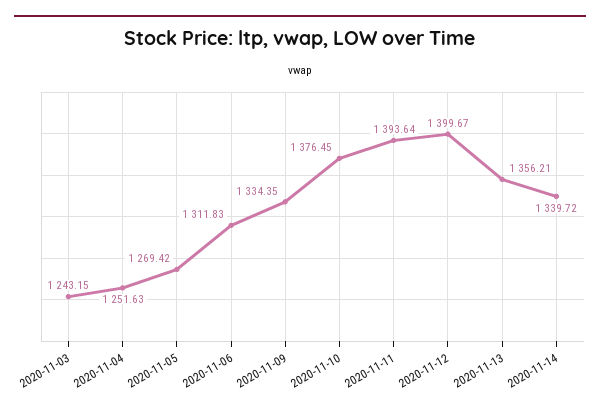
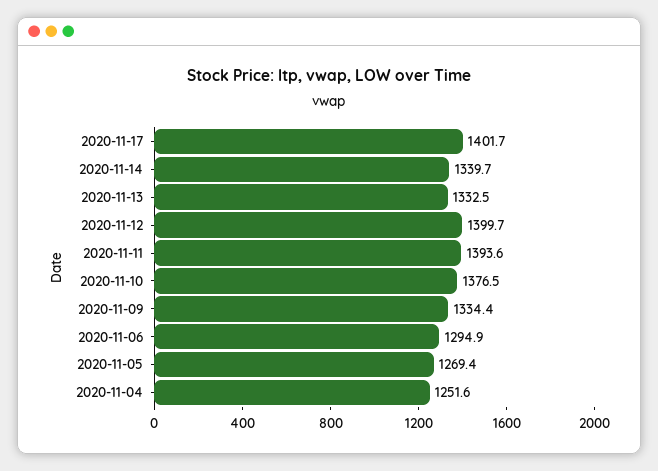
2020-11-03: 1243.15 -> none
2020-11-06: 1311.83 -> 1294.9
2020-11-13: 1356.21 -> 1332.5
2020-11-17: none -> 1401.7

